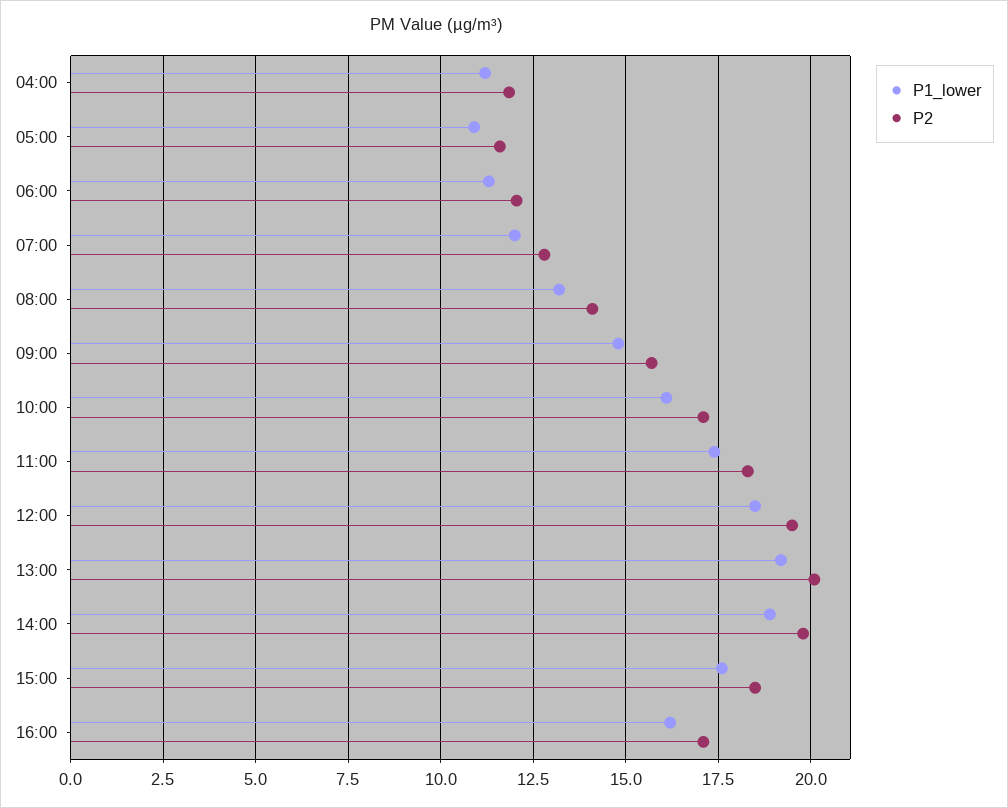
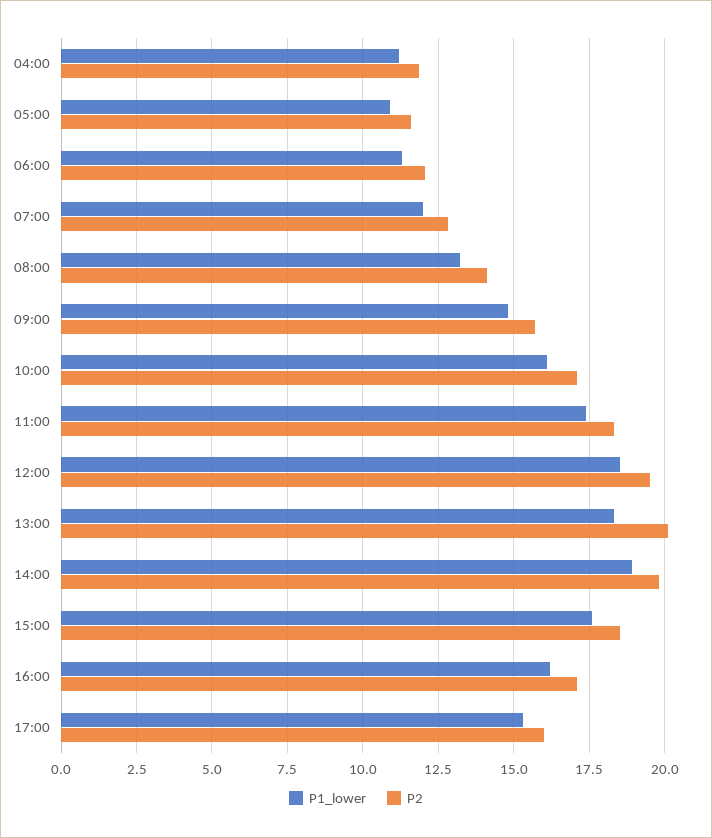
P1_lower, 13:00: 19.25 -> 18.25
P1_lower, 17:00: none -> 15.25
P2, 17:00: none -> 16

